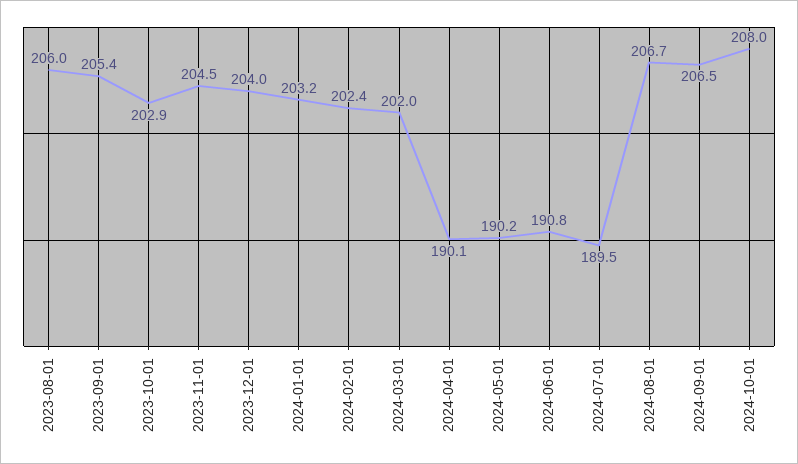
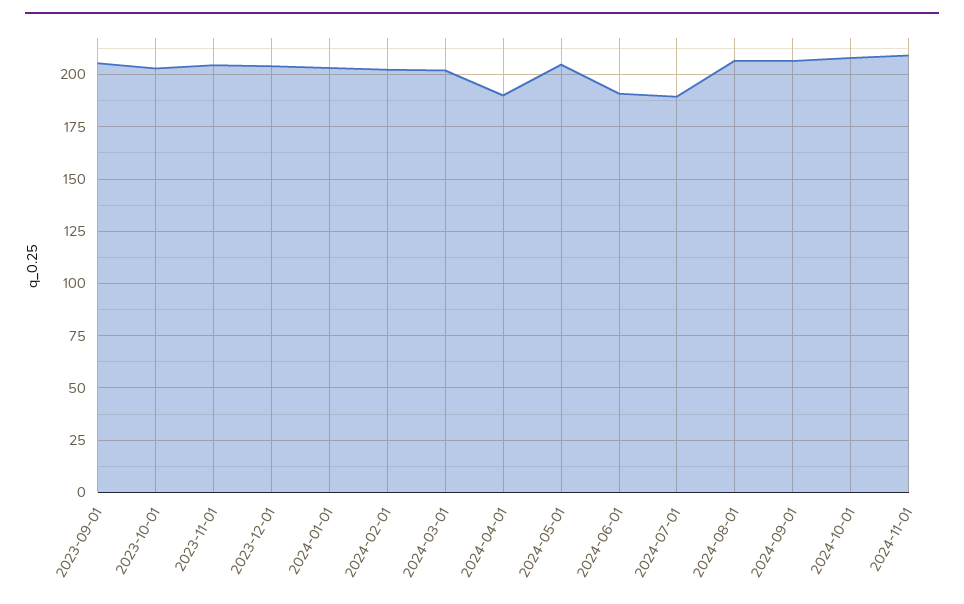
2023-08-01: 206 -> none
2024-05-01: 190.2 -> 205
2024-11-01: none -> 210

